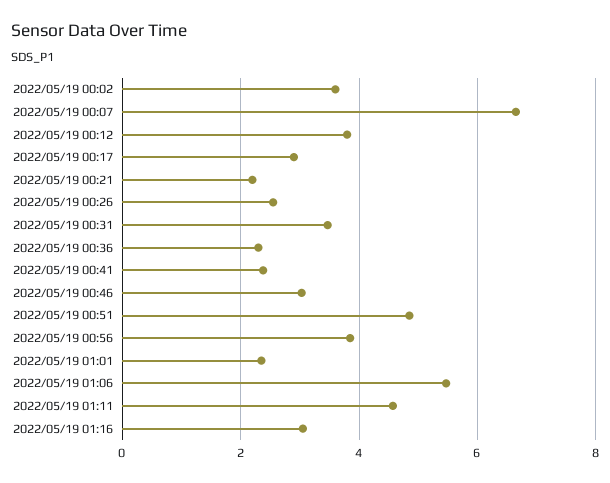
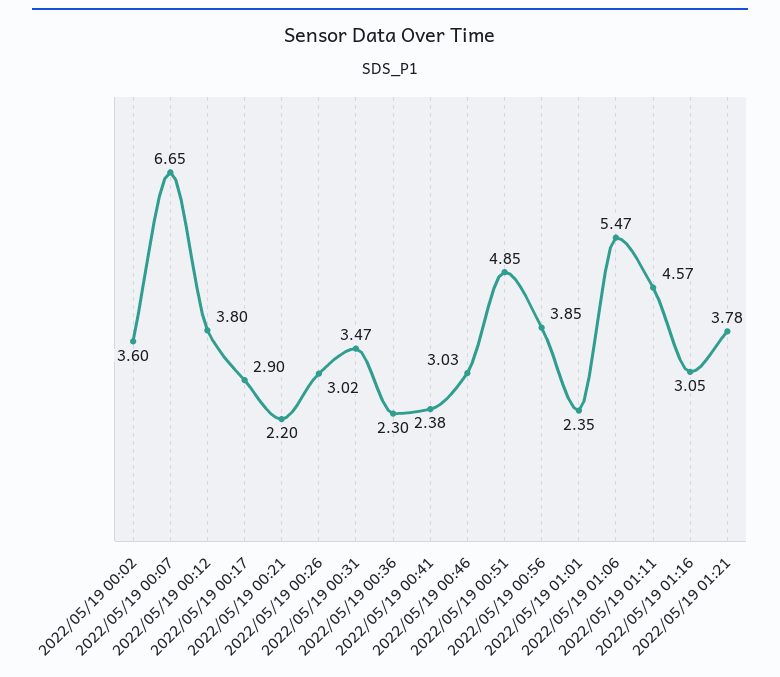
2022/05/19 00:26: 2.6 -> 3.02
2022/05/19 01:21: none -> 3.78

